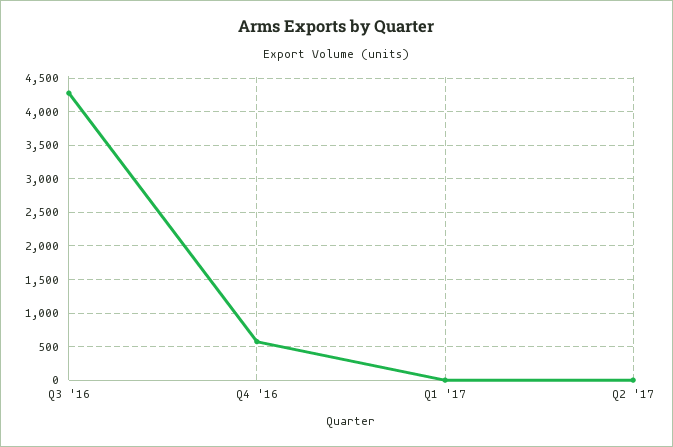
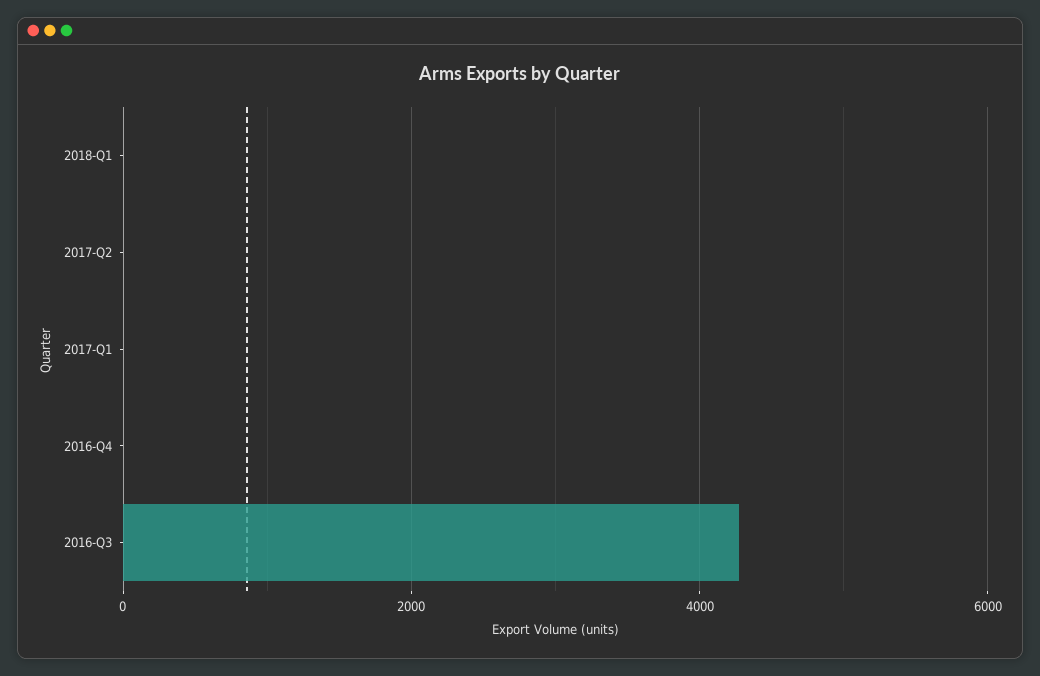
Q4 '16: 600 -> 0
2018-Q1: none -> 0

